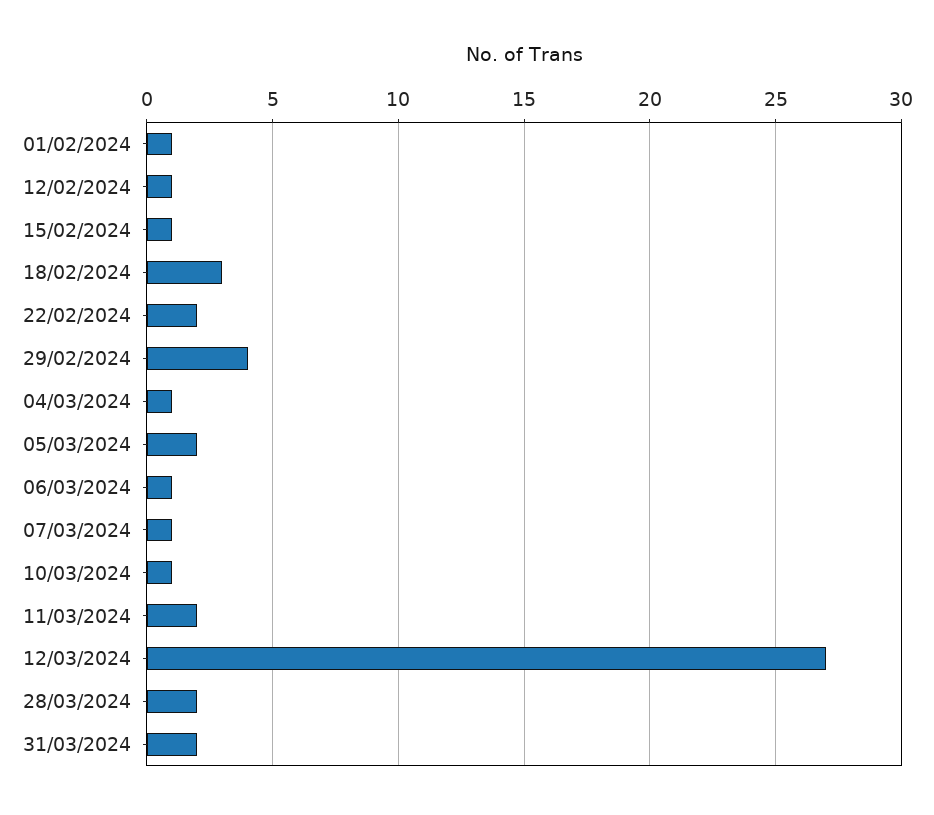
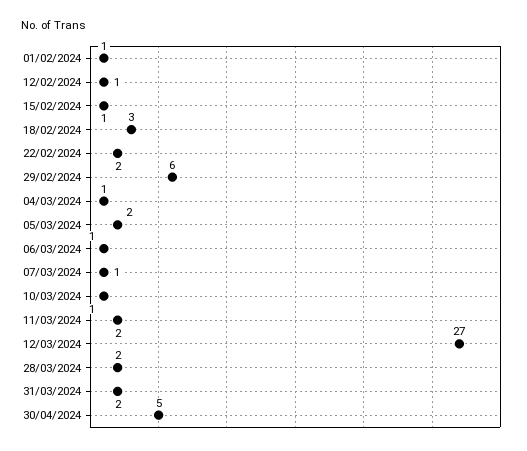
29/02/2024: 4 -> 6
30/04/2024: none -> 5

